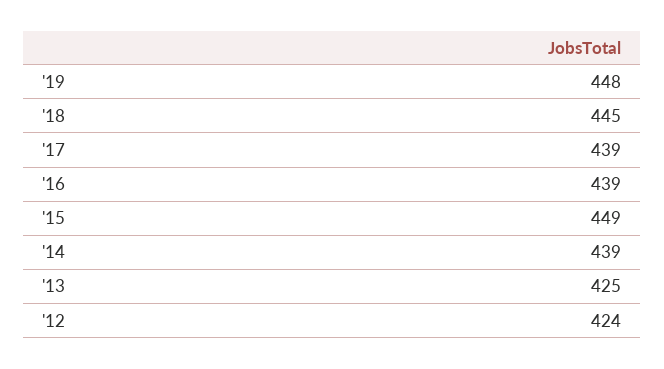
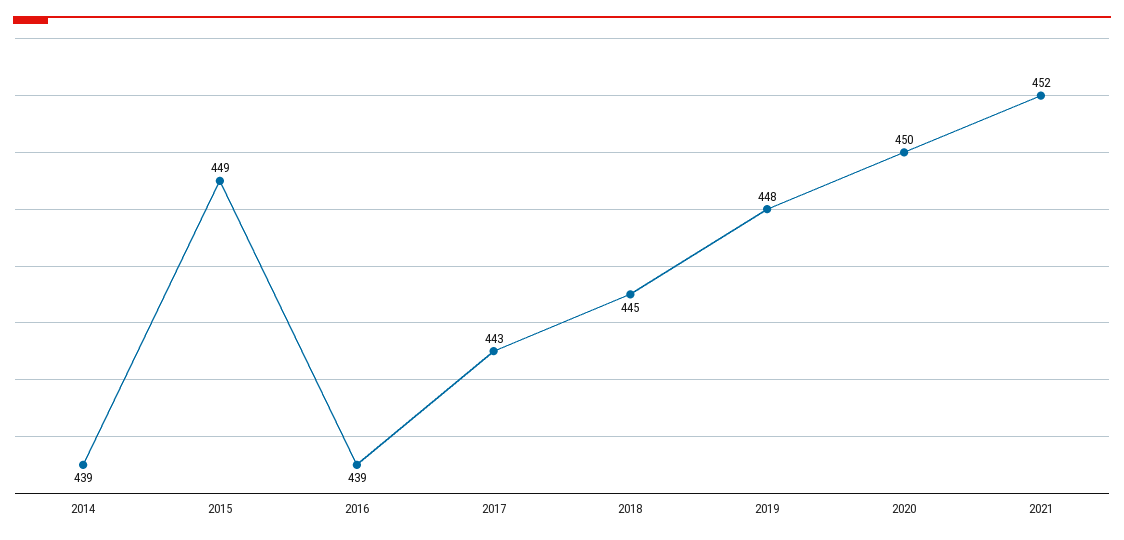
'17: 439 -> 443
'13: 425 -> none
'12: 424 -> none
2020: none -> 450
2021: none -> 452

